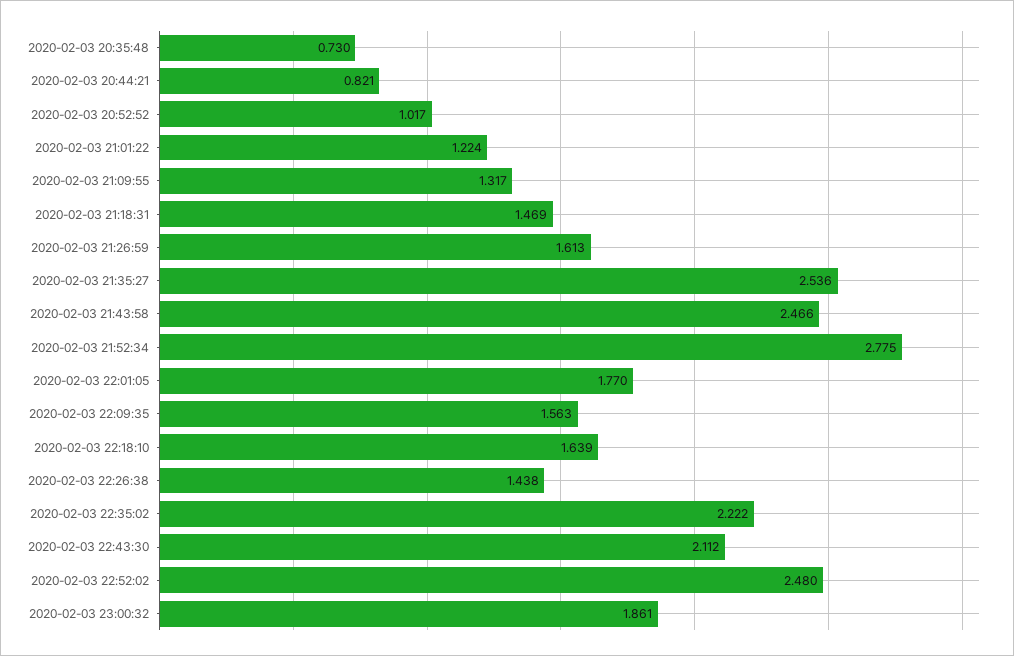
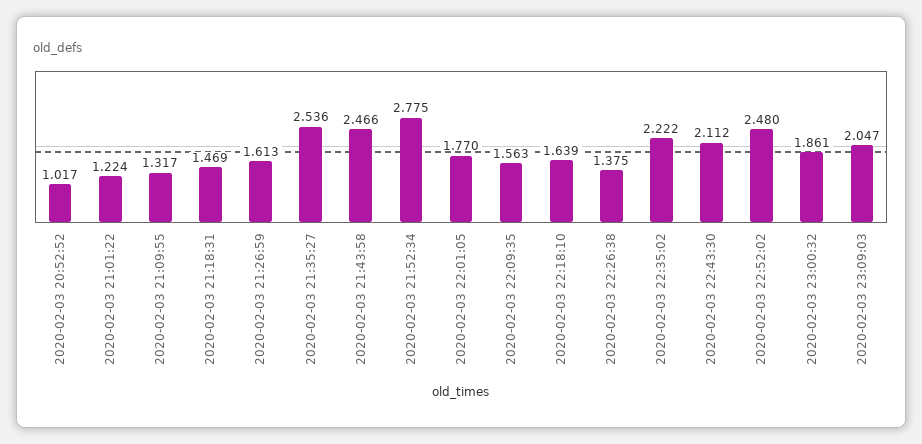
2020-02-03 20:35:48: 0.73 -> none
2020-02-03 20:44:21: 0.821 -> none
2020-02-03 22:26:38: 1.438 -> 1.375
2020-02-03 23:09:03: none -> 2.047

